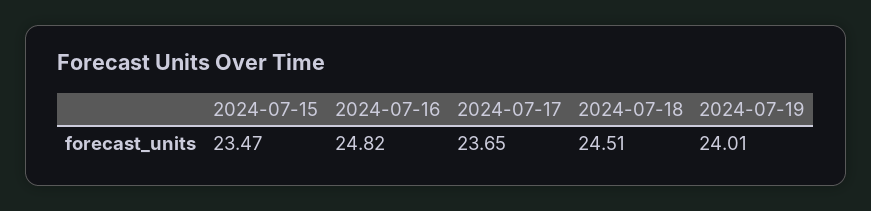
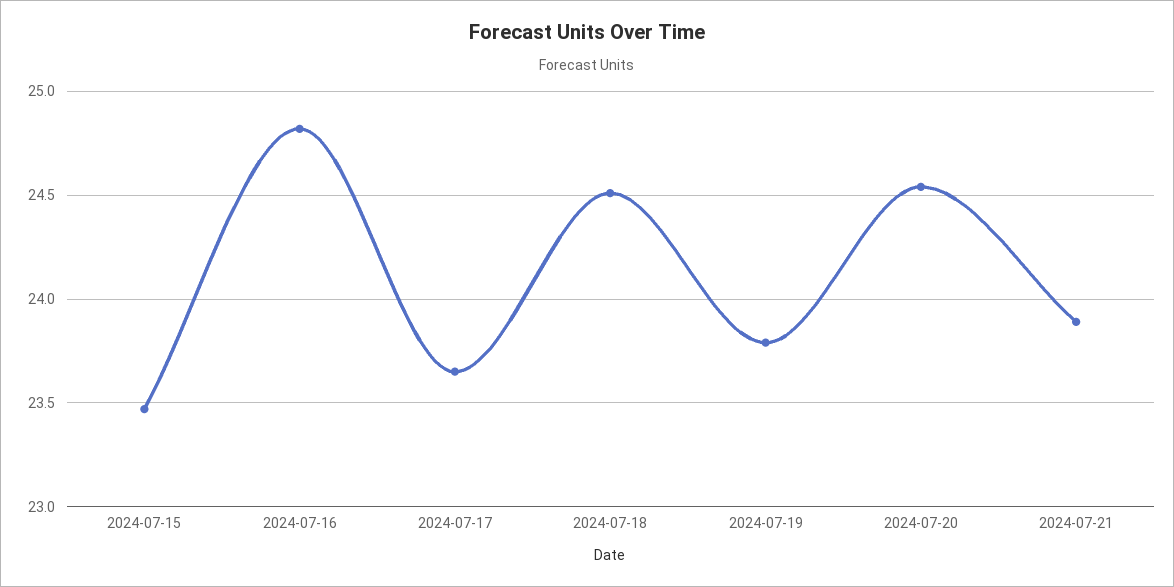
2024-07-19: 24.01 -> 23.8
2024-07-20: none -> 24.55
2024-07-21: none -> 23.9

